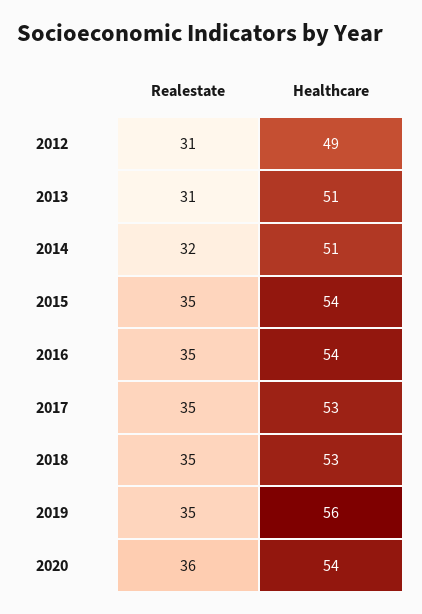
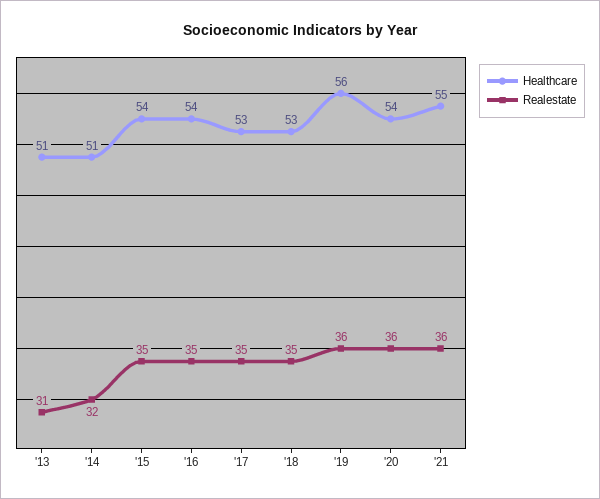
Realestate, 2012: 31 -> none
Healthcare, 2012: 49 -> none
Realestate, 2019: 35 -> 36
Healthcare, '21: none -> 55
Realestate, '21: none -> 36

